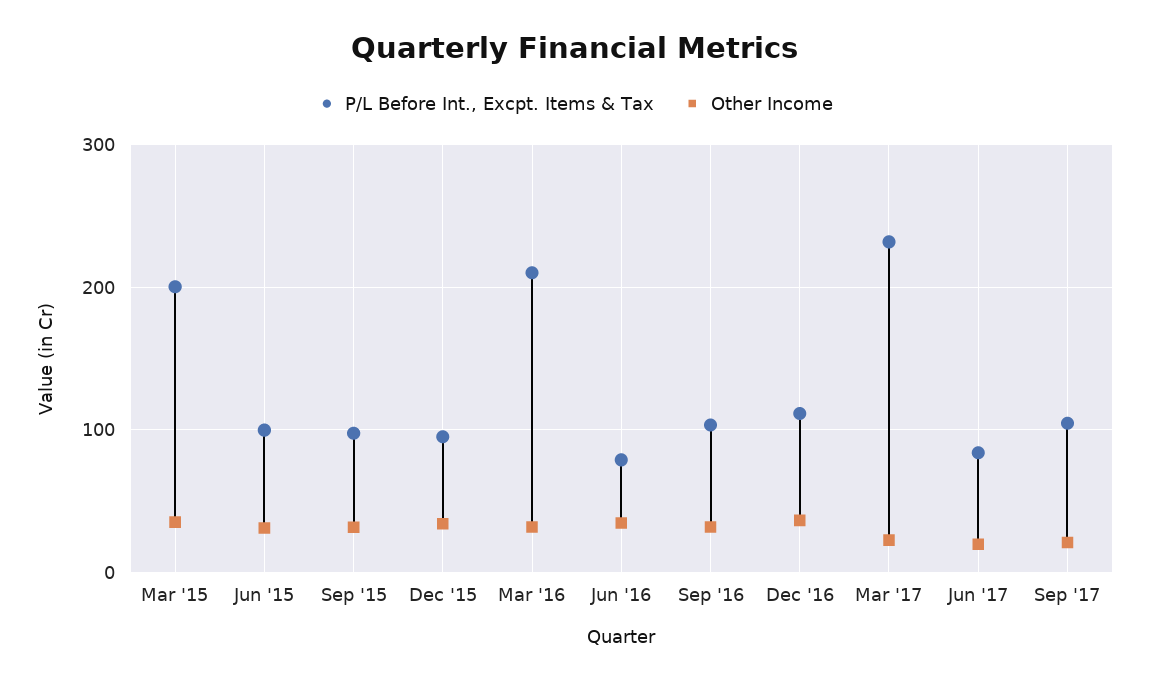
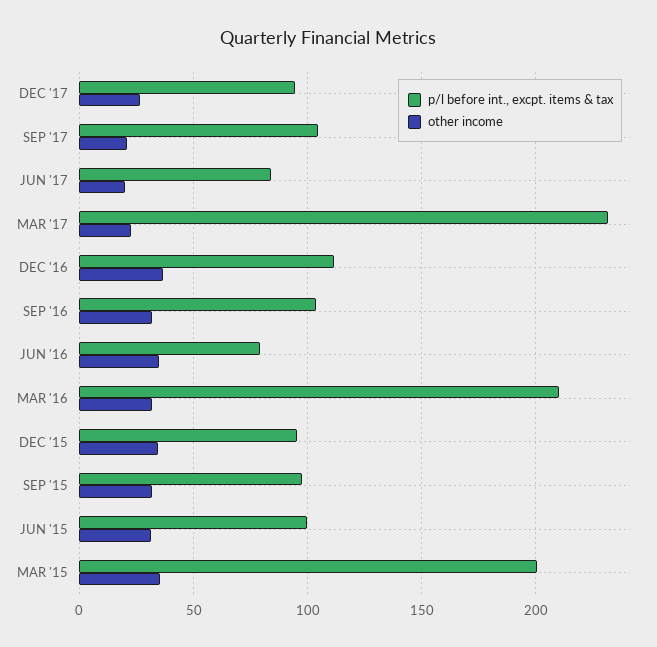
P/L Before Int., Excpt. Items & Tax, DEC '17: none -> 95
Other Income, DEC '17: none -> 25

